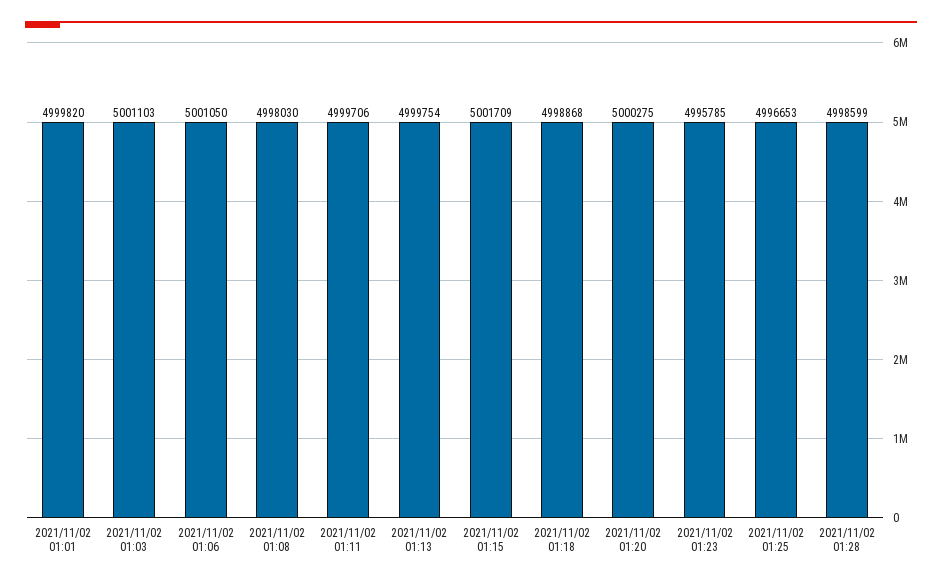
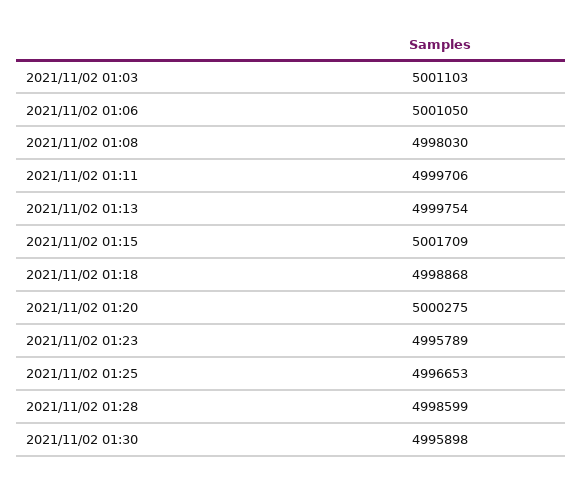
2021/11/02 01:01: 4999820 -> none
2021/11/02 01:23: 4995785 -> 4995789
2021/11/02 01:30: none -> 4995898

